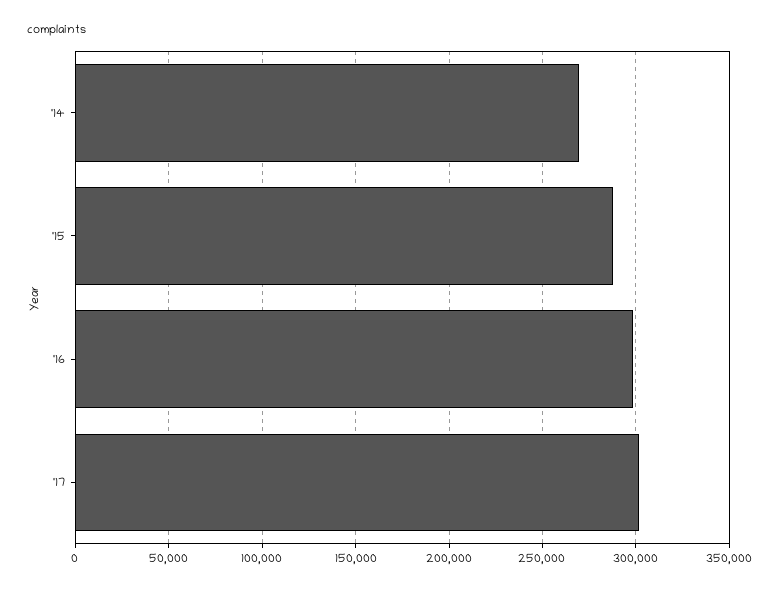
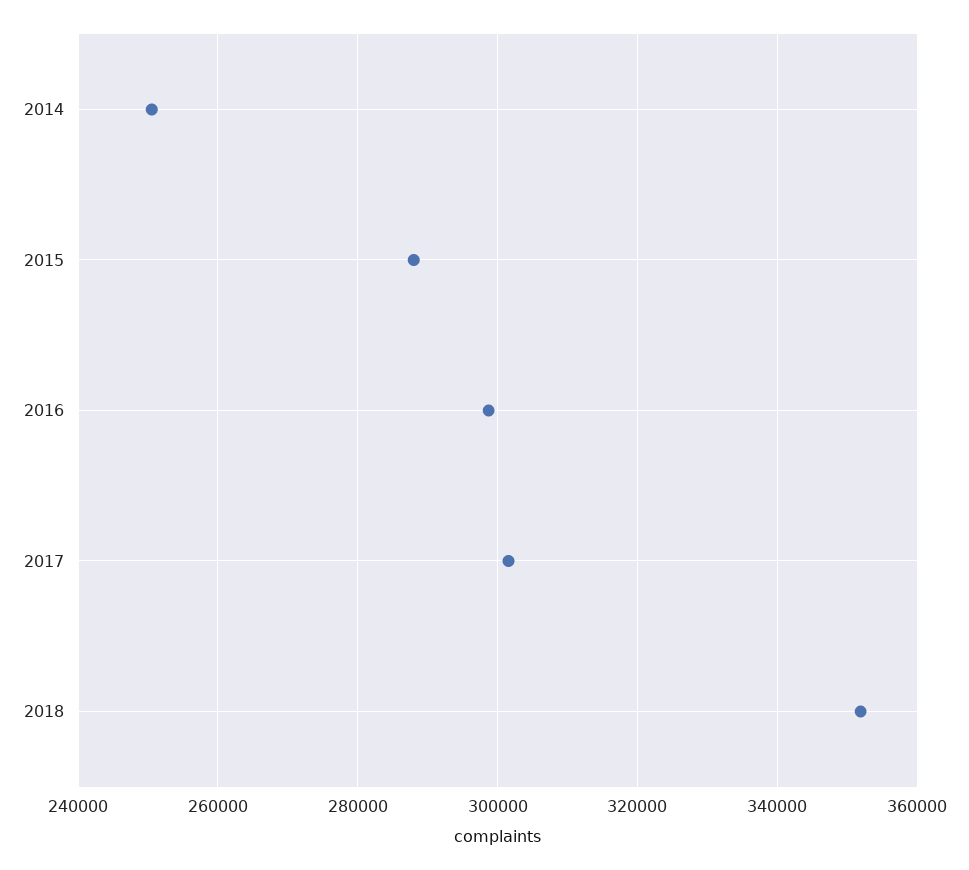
'14: 270000 -> 250000
2018: none -> 352000

